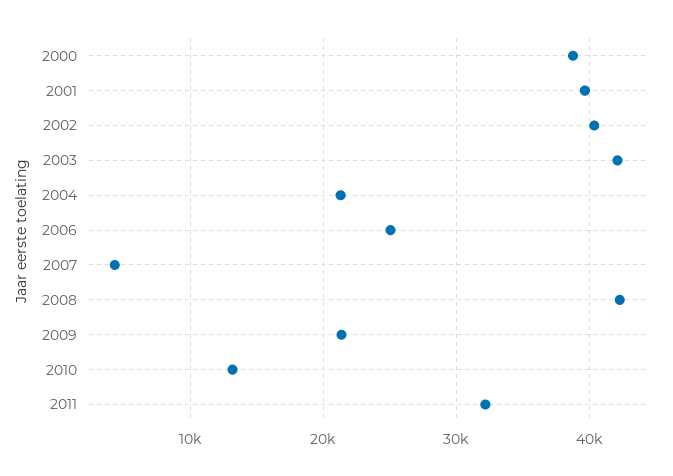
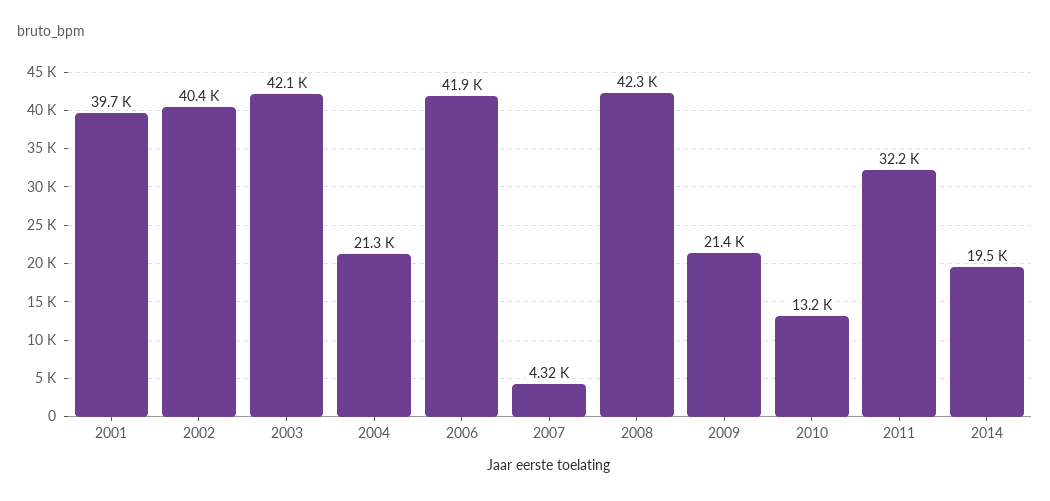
2000: 39000 -> none
2006: 25000 -> 41900
2014: none -> 19500

